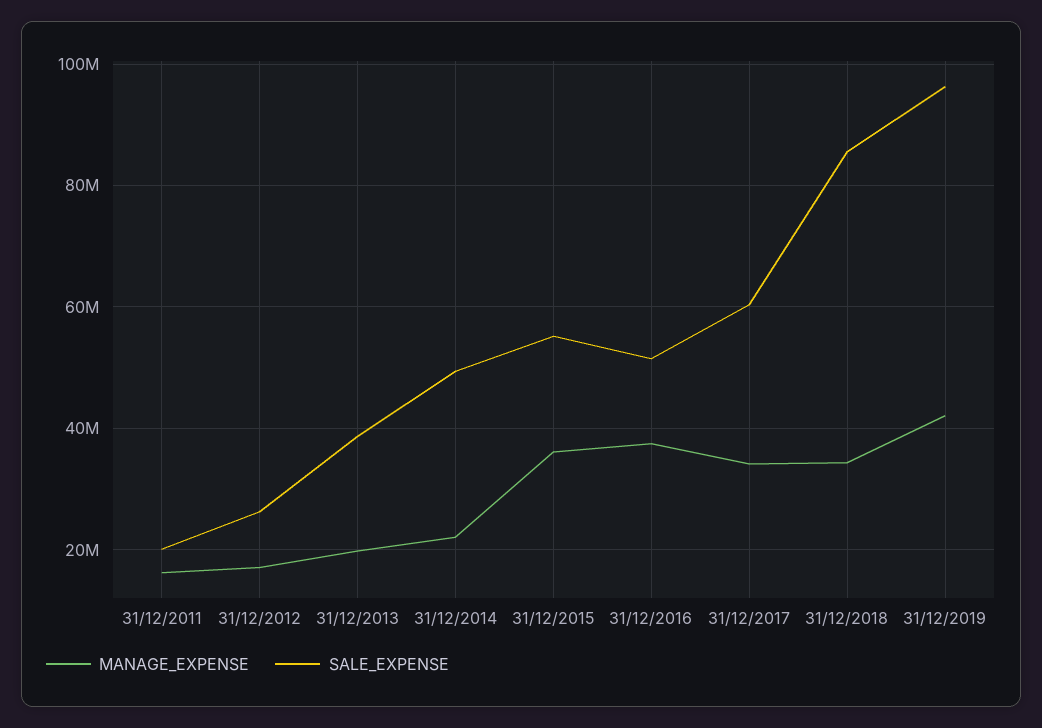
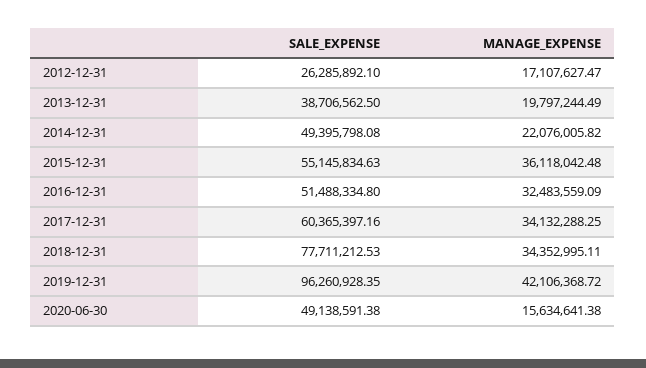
MANAGE_EXPENSE, 31/12/2011: 16000000 -> none
SALE_EXPENSE, 31/12/2011: 20000000 -> none
MANAGE_EXPENSE, 31/12/2016: 38000000 -> 32483559.09
SALE_EXPENSE, 31/12/2018: 86000000 -> 77711212.53
SALE_EXPENSE, 2020-06-30: none -> 49138591.38
MANAGE_EXPENSE, 2020-06-30: none -> 15634641.38

